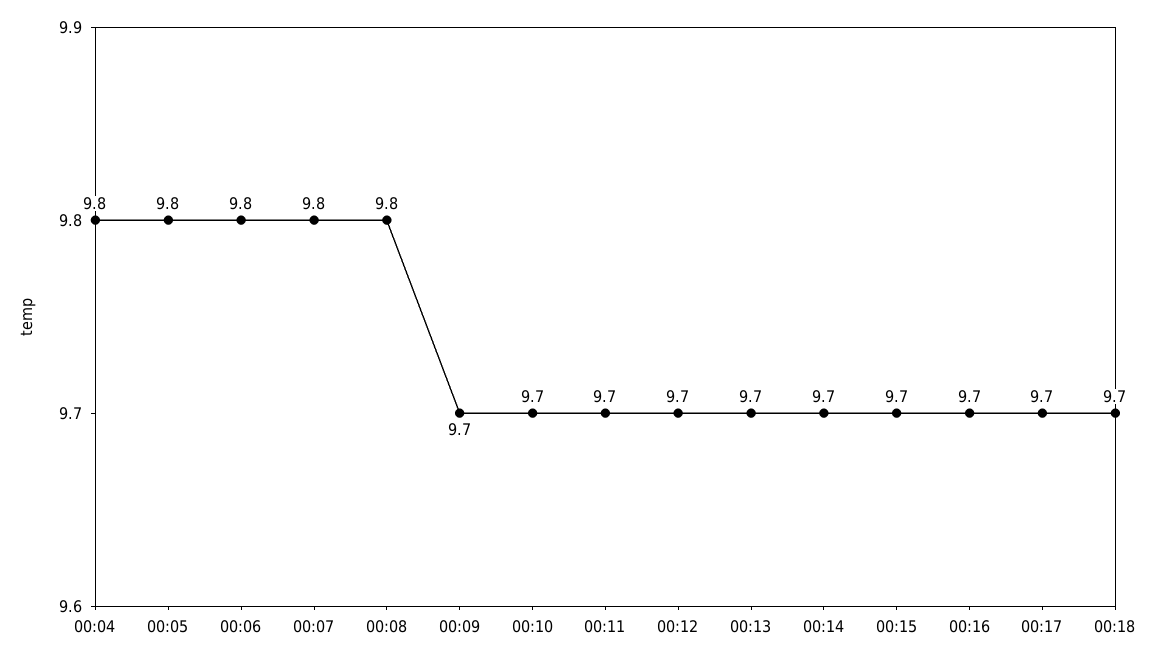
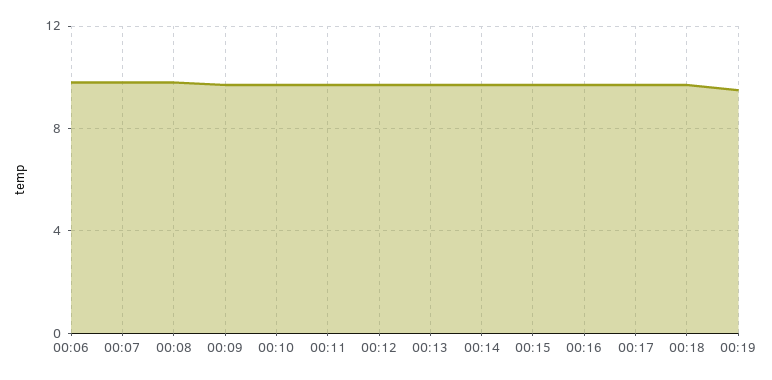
00:04: 9.8 -> none
00:05: 9.8 -> none
00:19: none -> 9.5

